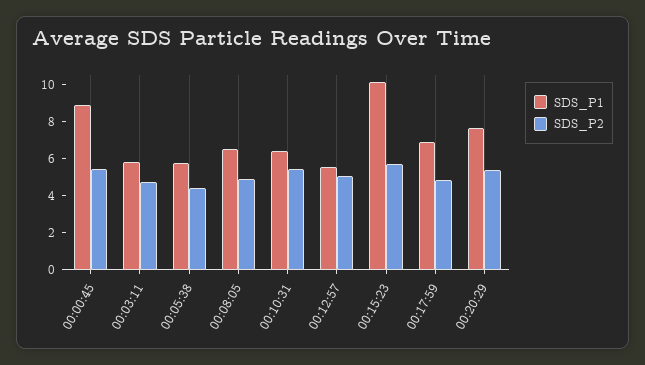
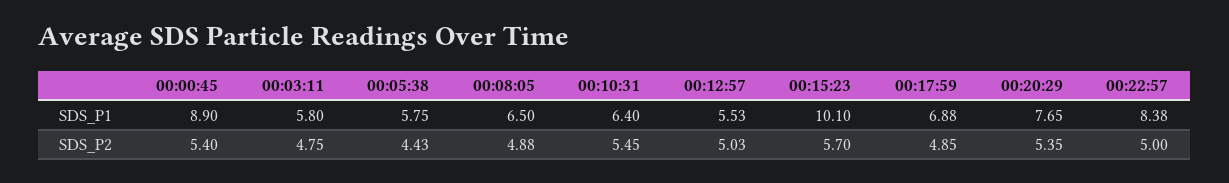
SDS_P1, 00:22:57: none -> 8.38
SDS_P2, 00:22:57: none -> 5

